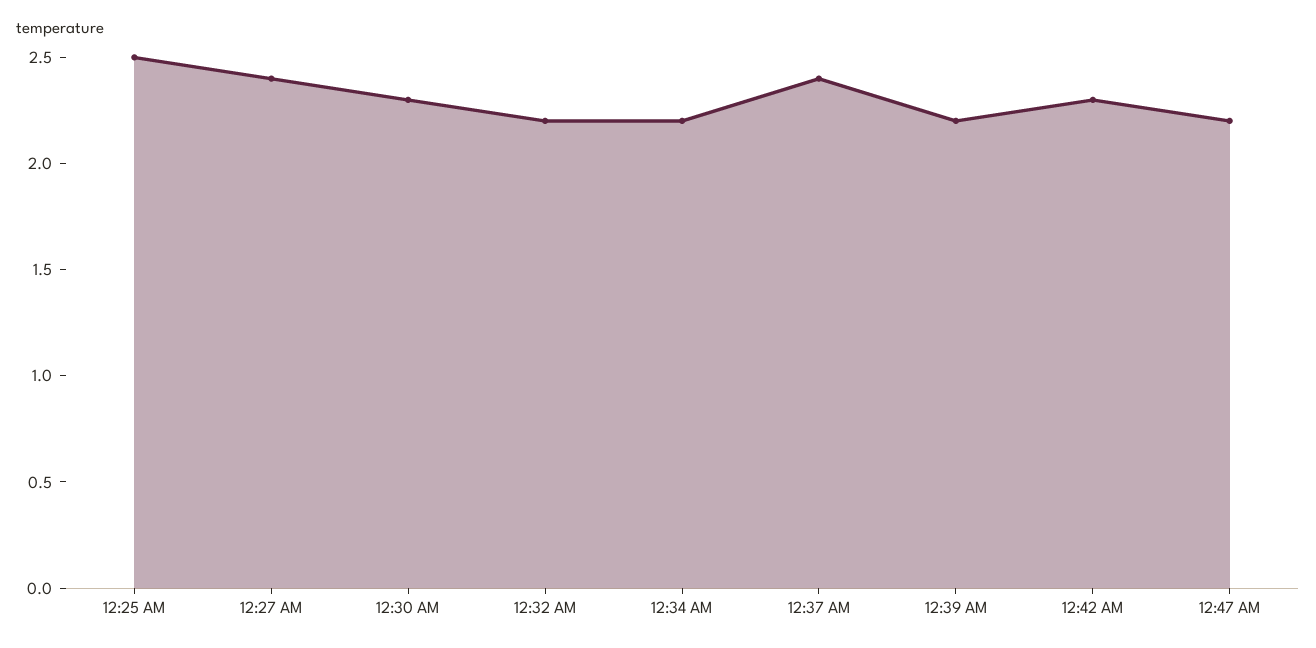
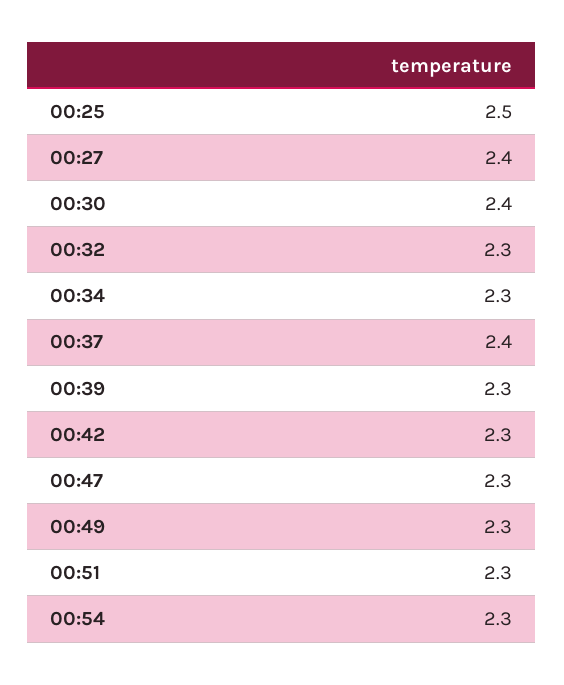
12:30 AM: 2.3 -> 2.4
12:32 AM: 2.2 -> 2.3
12:34 AM: 2.2 -> 2.3
12:39 AM: 2.2 -> 2.3
12:47 AM: 2.2 -> 2.3
00:49: none -> 2.3
00:51: none -> 2.3
00:54: none -> 2.3

